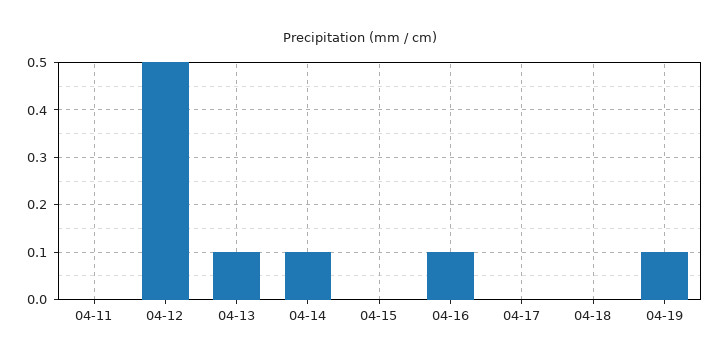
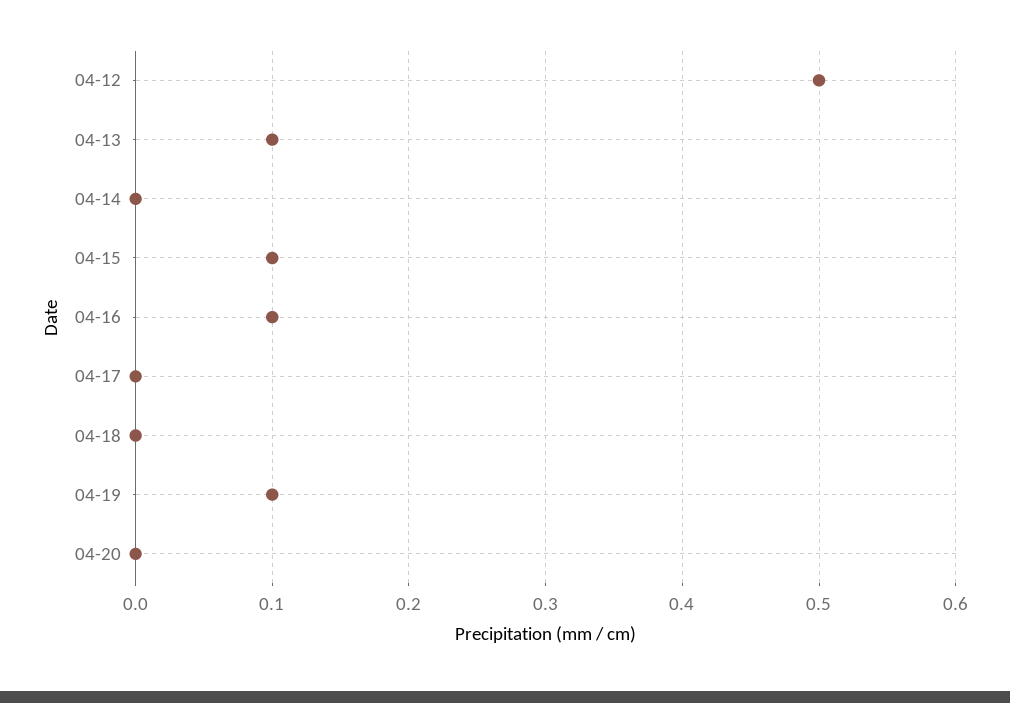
04-11: 0 -> none
04-14: 0.1 -> 0
04-15: 0 -> 0.1
04-20: none -> 0

